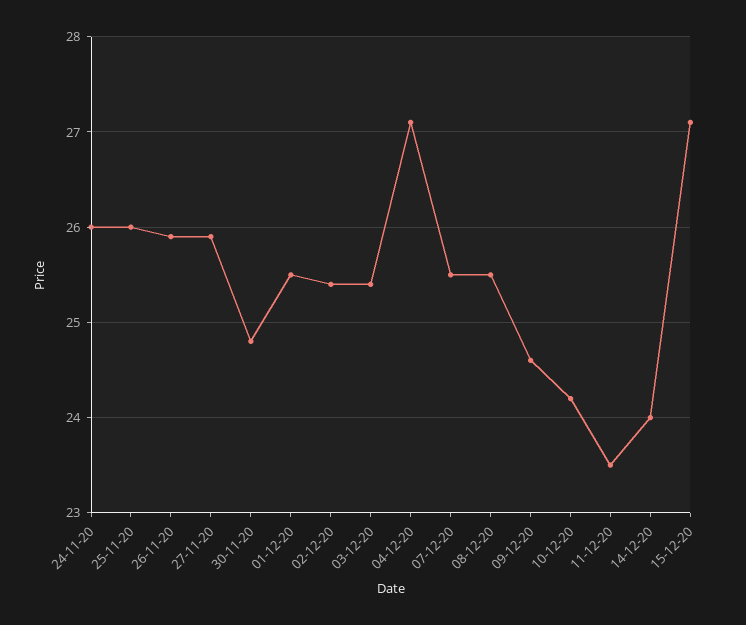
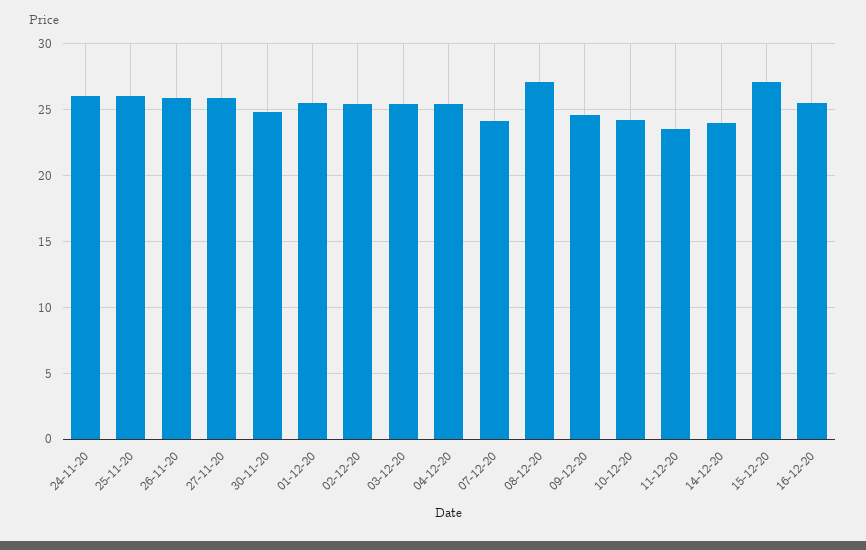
04-12-20: 27.1 -> 25.5
07-12-20: 25.5 -> 24
08-12-20: 25.5 -> 27
16-12-20: none -> 25.5

